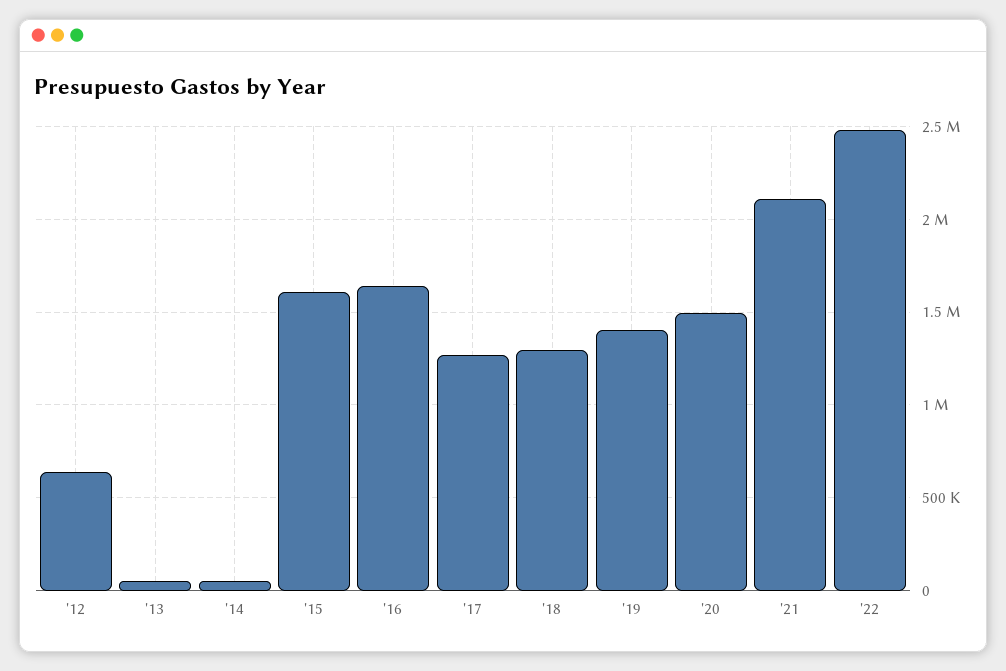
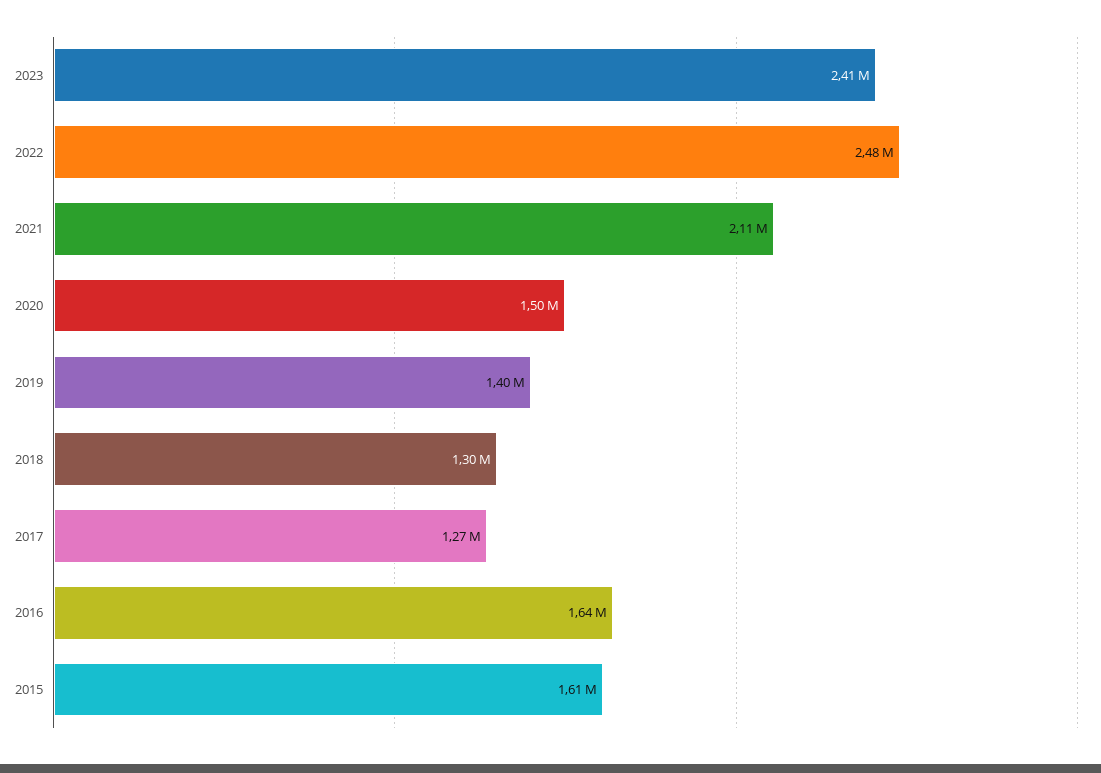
'12: 650000 -> none
'13: 50000 -> none
'14: 50000 -> none
2023: none -> 2410000

